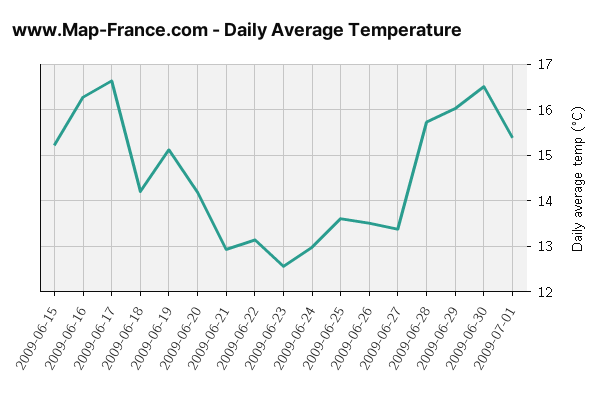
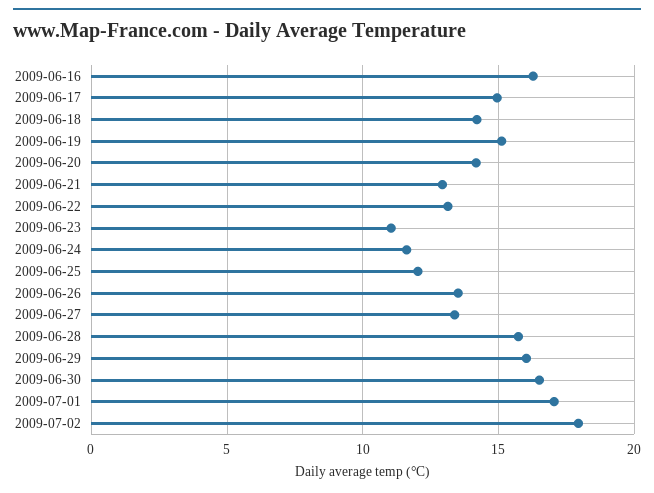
2009-06-15: 15.2 -> none
2009-06-17: 16.6 -> 15
2009-06-23: 12.6 -> 11
2009-06-24: 13 -> 11.5
2009-06-25: 13.6 -> 12
2009-07-01: 15.4 -> 17
2009-07-02: none -> 18

